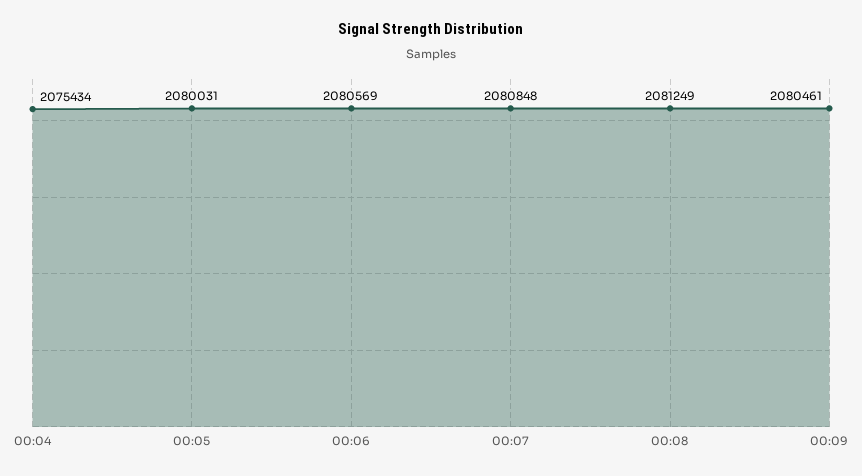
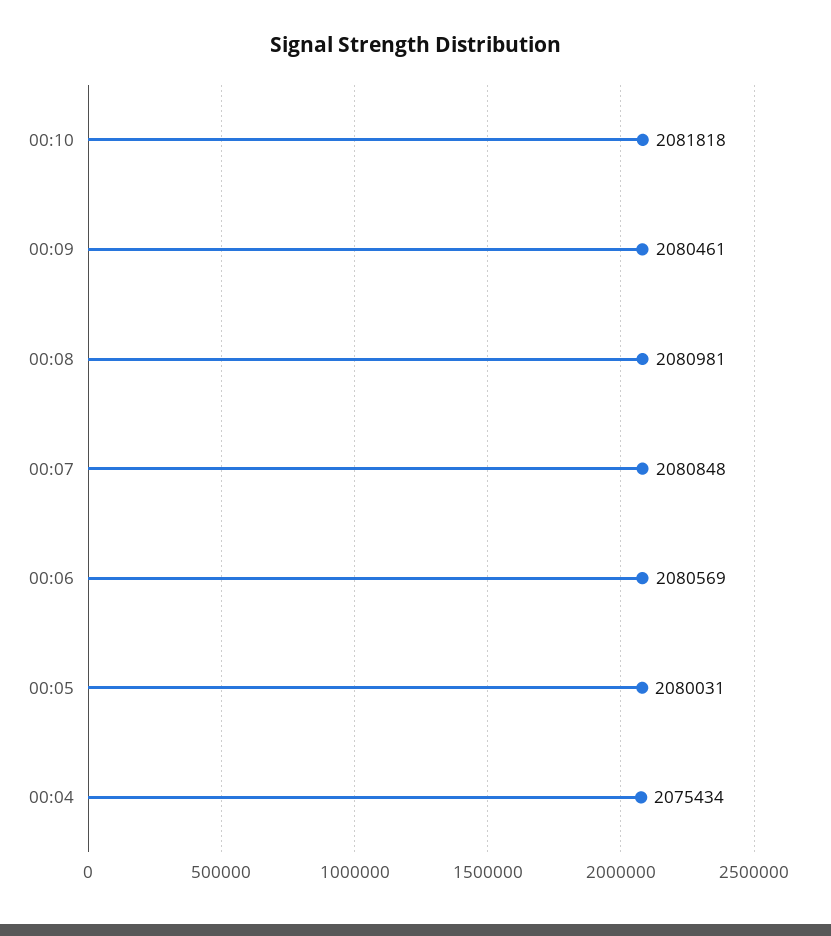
00:08: 2081249 -> 2080981
00:10: none -> 2081818

